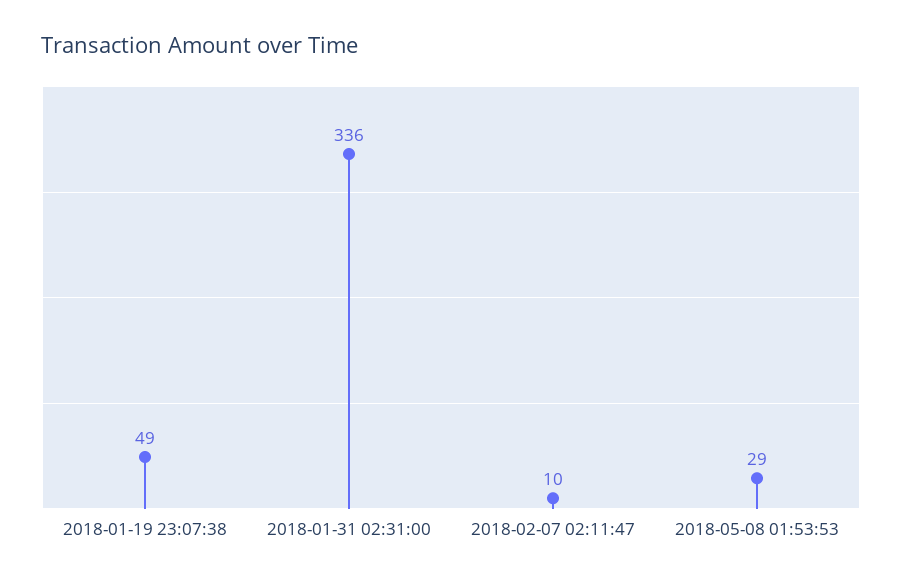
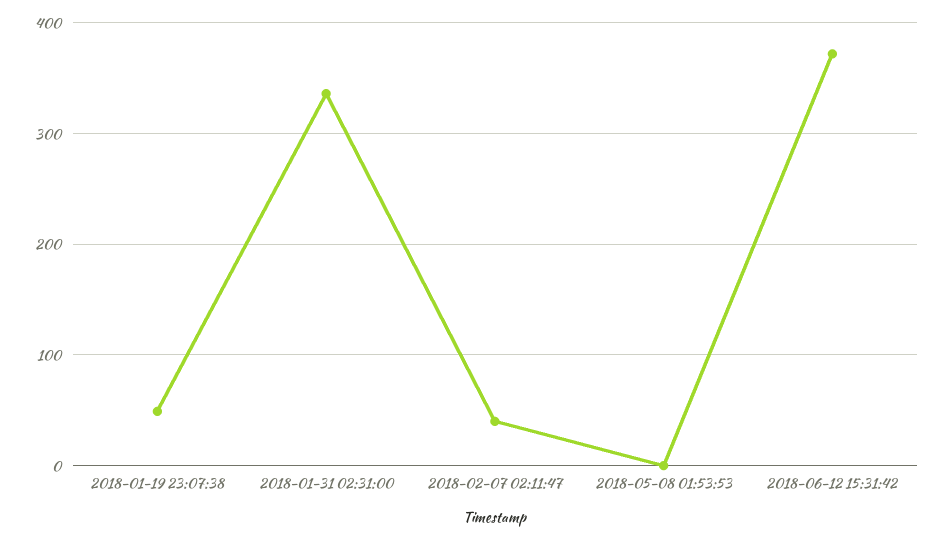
2018-02-07 02:11:47: 10 -> 40
2018-05-08 01:53:53: 29 -> 0
2018-06-12 15:31:42: none -> 370

